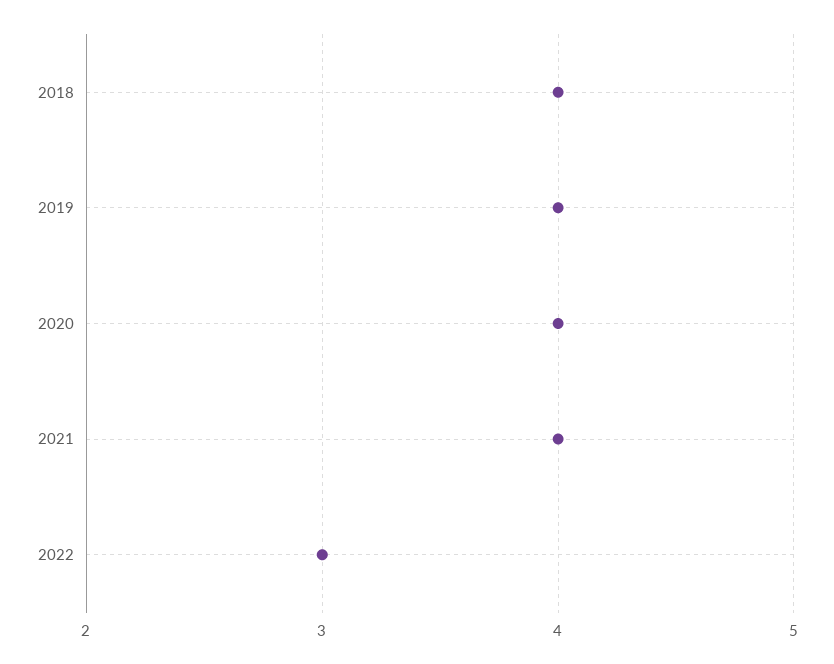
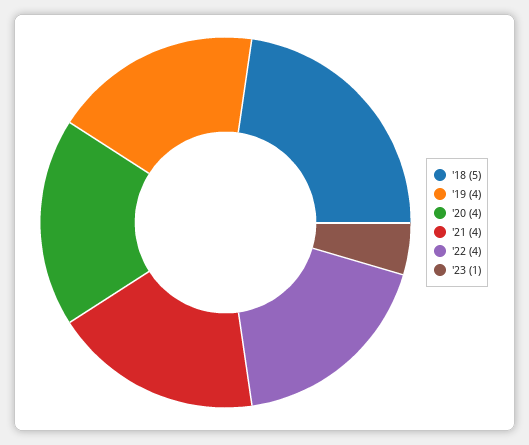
2018: 4 -> 5
2022: 3 -> 4
'23: none -> 1

